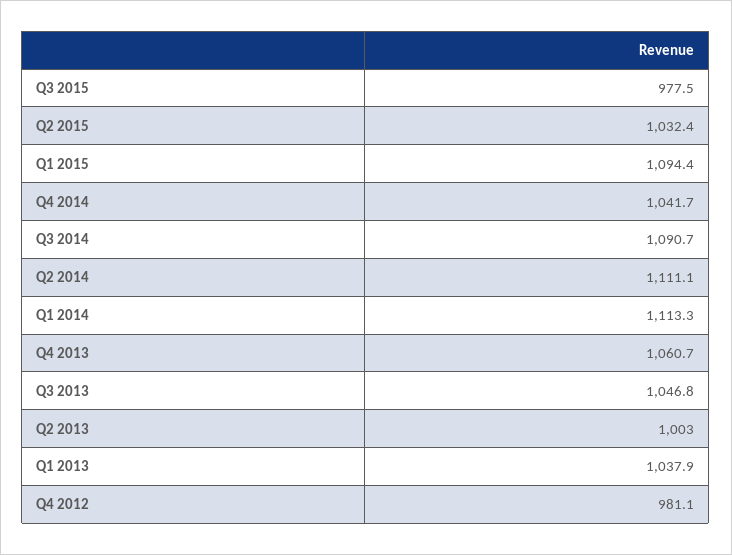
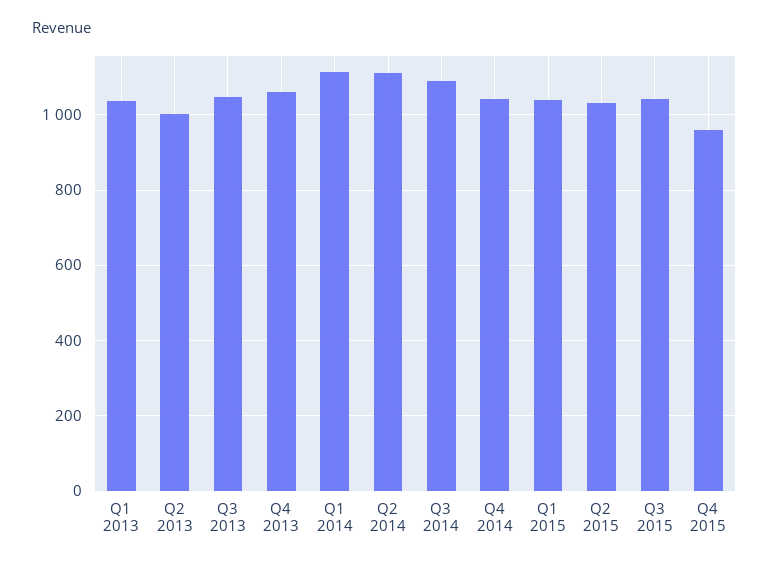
Q3 2015: 977.5 -> 1040
Q1 2015: 1094.4 -> 1040
Q4 2012: 981.1 -> none
Q4 2015: none -> 960

